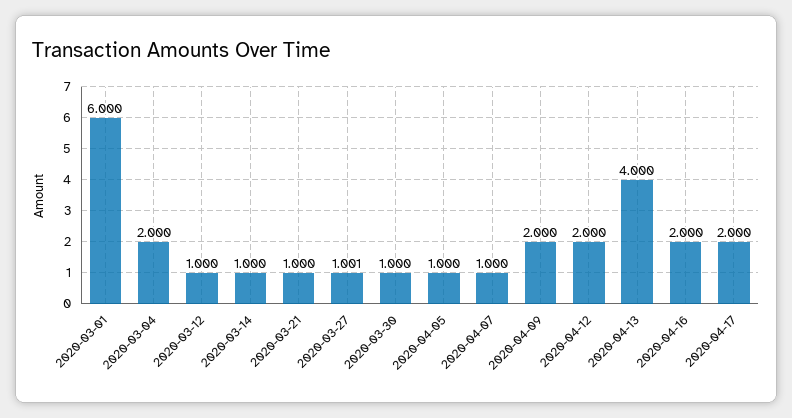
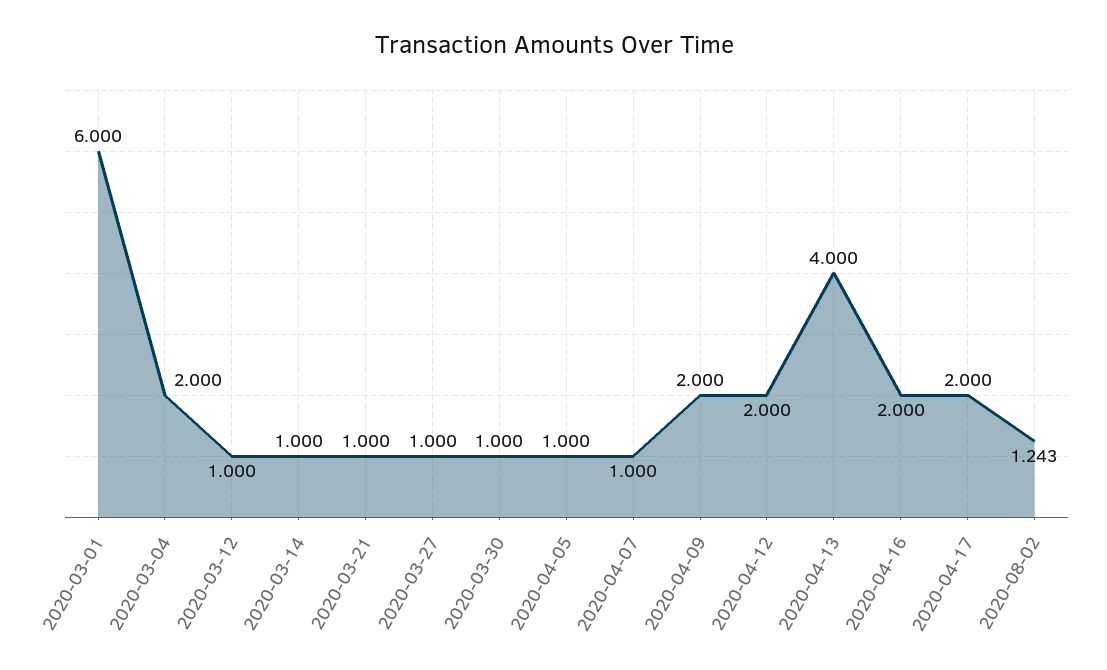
2020-03-27: 1.001 -> 1
2020-08-02: none -> 1.243

